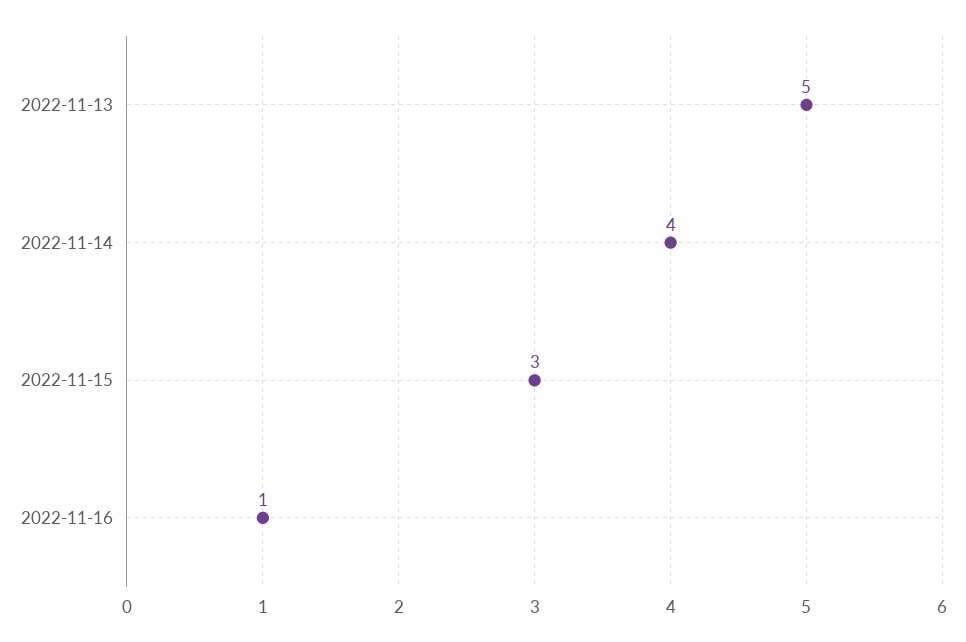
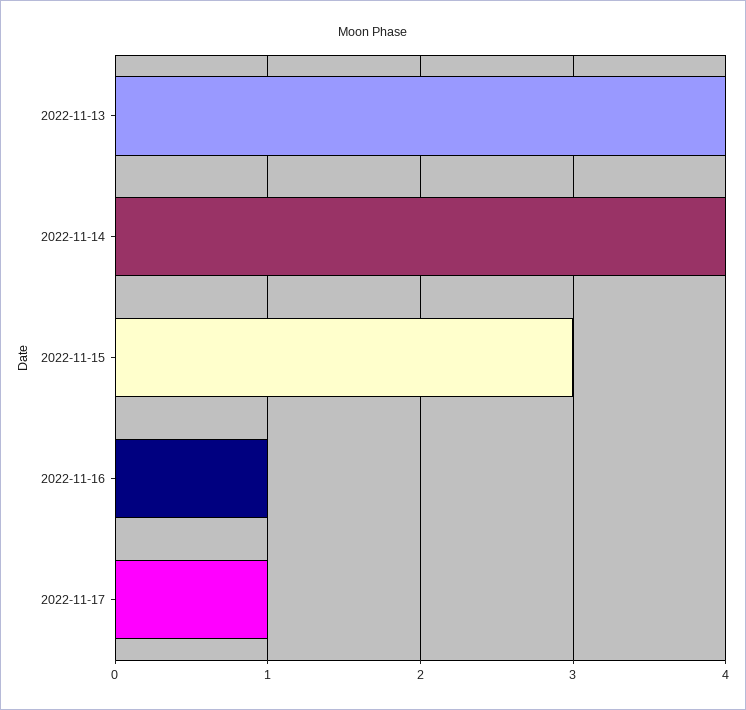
2022-11-13: 5 -> 4
2022-11-17: none -> 1

